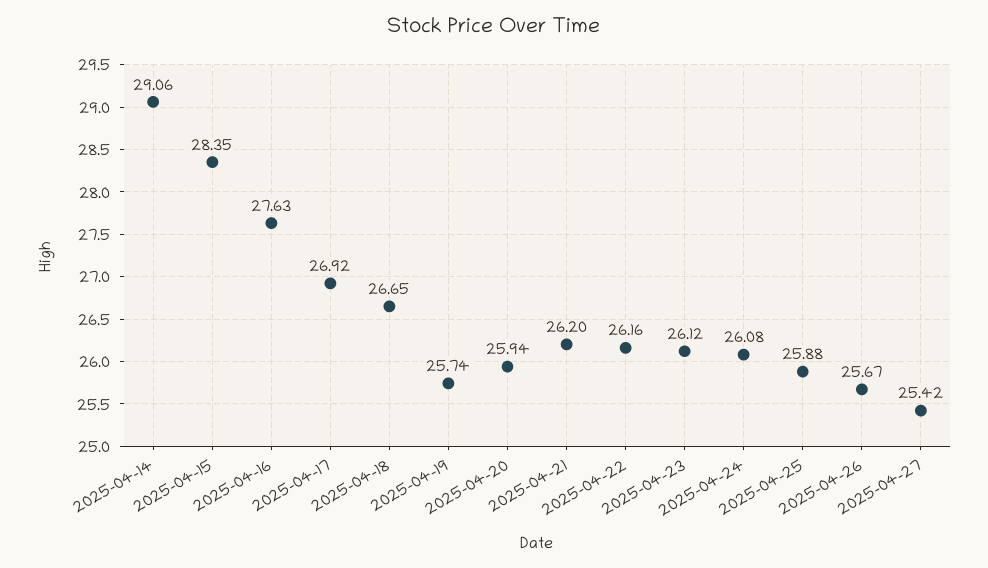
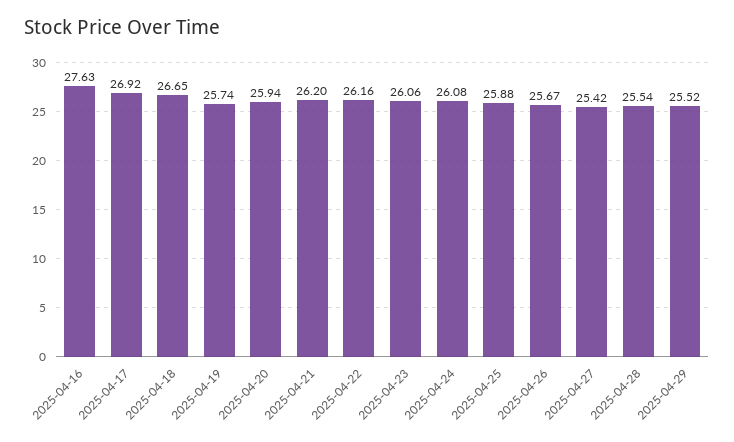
2025-04-14: 29.06 -> none
2025-04-15: 28.35 -> none
2025-04-23: 26.12 -> 26.06
2025-04-28: none -> 25.54
2025-04-29: none -> 25.52

